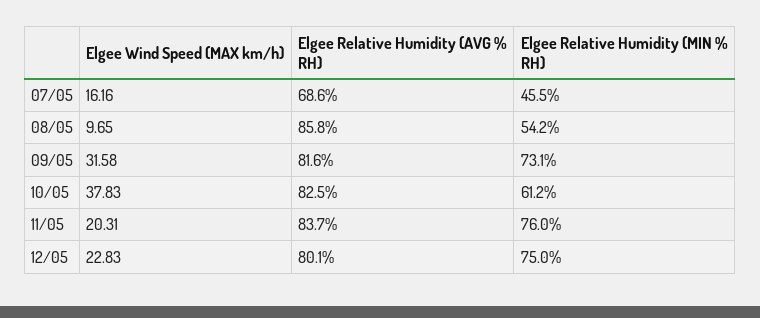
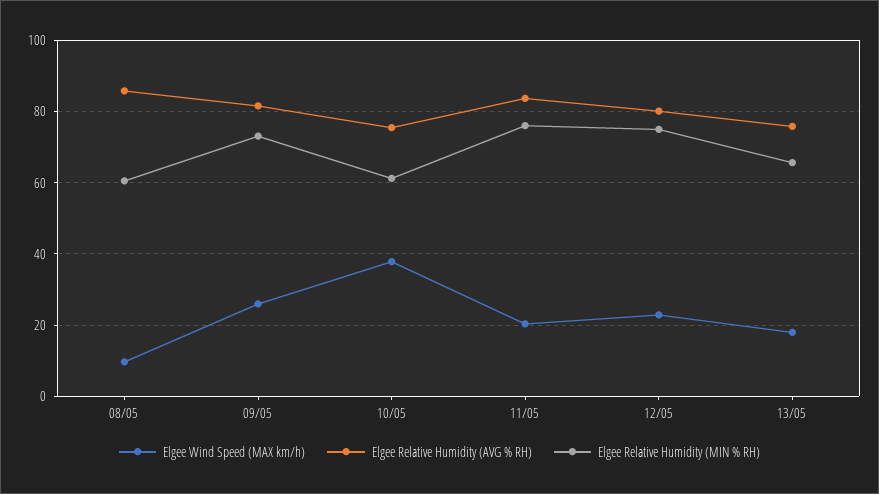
Elgee Wind Speed (MAX km/h), 07/05: 16.16 -> none
Elgee Relative Humidity (AVG % RH), 07/05: 68.6 -> none
Elgee Relative Humidity (MIN % RH), 07/05: 45.5 -> none
Elgee Relative Humidity (MIN % RH), 08/05: 54.2 -> 60
Elgee Wind Speed (MAX km/h), 09/05: 31.58 -> 26
Elgee Relative Humidity (AVG % RH), 10/05: 82.5 -> 76
Elgee Wind Speed (MAX km/h), 13/05: none -> 18
Elgee Relative Humidity (AVG % RH), 13/05: none -> 76
Elgee Relative Humidity (MIN % RH), 13/05: none -> 66

